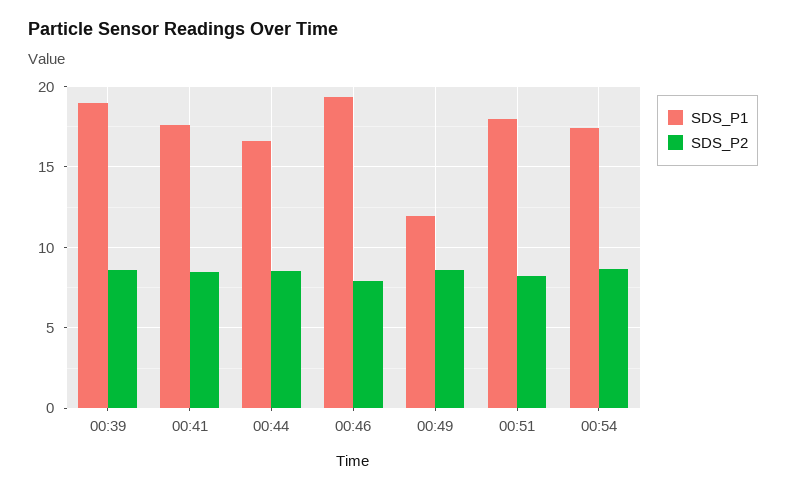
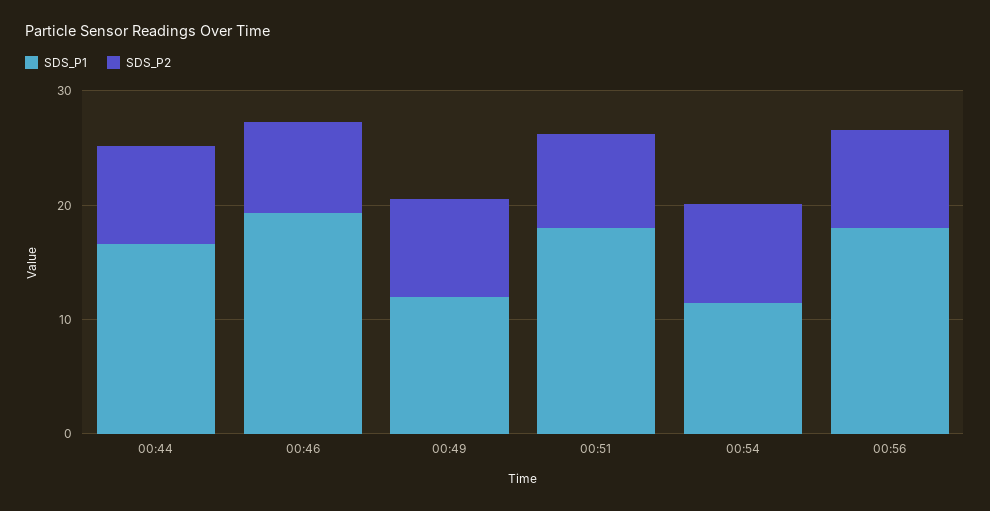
SDS_P1, 00:39: 19 -> none
SDS_P2, 00:39: 8.5 -> none
SDS_P1, 00:41: 17.5 -> none
SDS_P2, 00:41: 8.5 -> none
SDS_P1, 00:54: 17.5 -> 12
SDS_P1, 00:56: none -> 18
SDS_P2, 00:56: none -> 8

